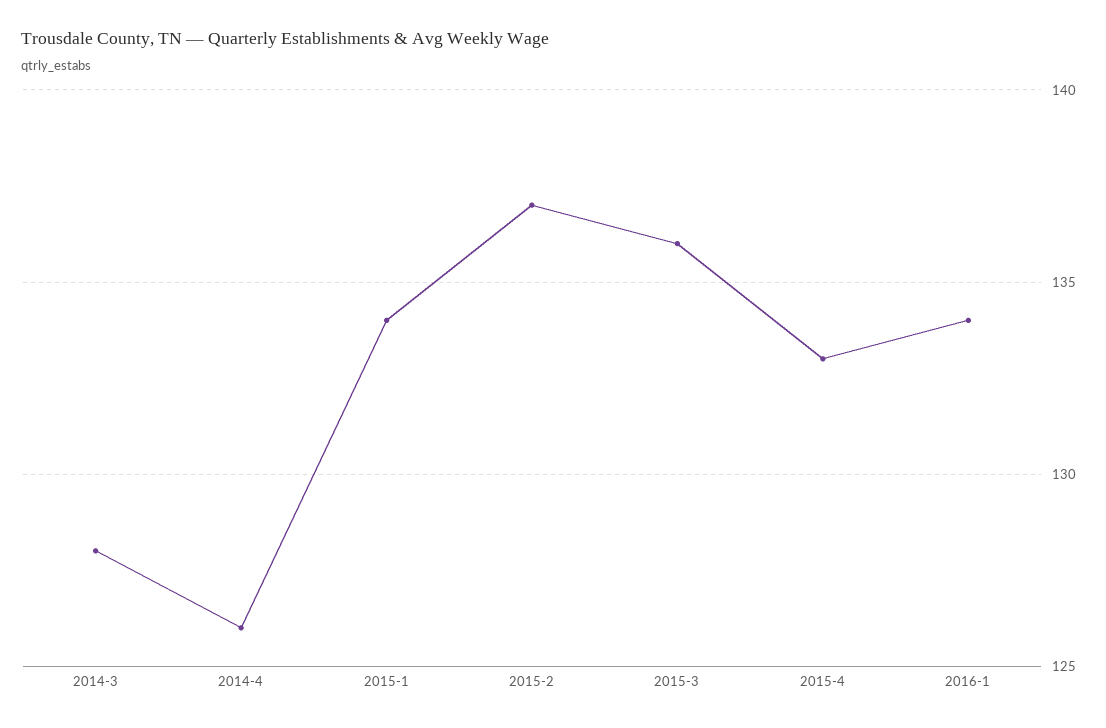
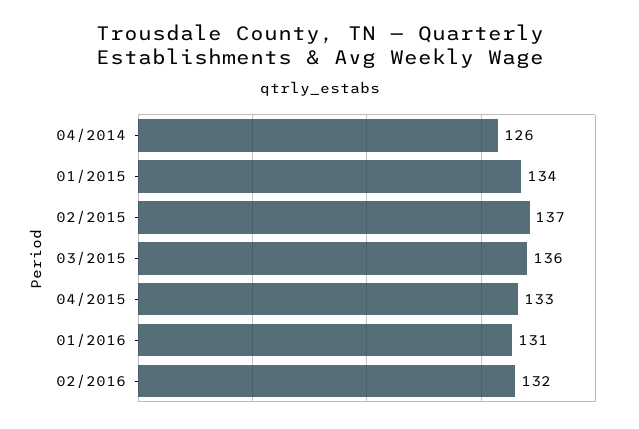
2014-3: 128 -> none
2016-1: 134 -> 131
02/2016: none -> 132

